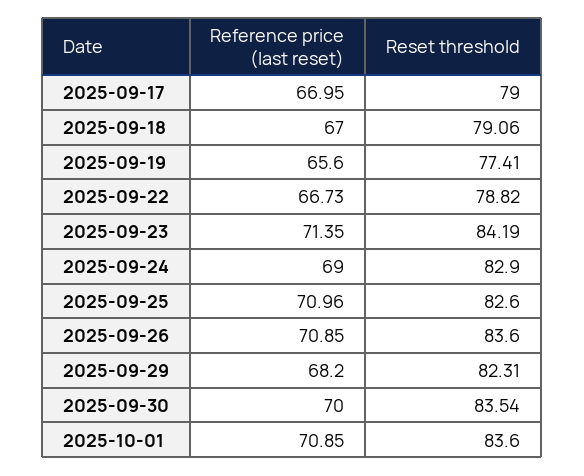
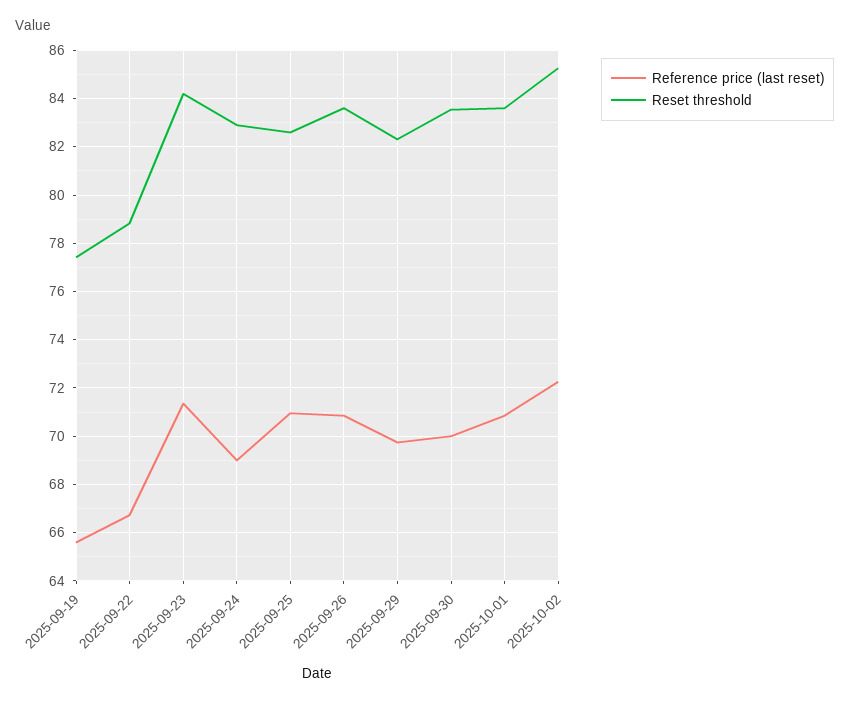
Reference price (last reset), 2025-09-17: 66.95 -> none
Reset threshold, 2025-09-17: 79 -> none
Reference price (last reset), 2025-09-18: 67 -> none
Reset threshold, 2025-09-18: 79.06 -> none
Reference price (last reset), 2025-09-29: 68.2 -> 69.75
Reference price (last reset), 2025-10-02: none -> 72.25
Reset threshold, 2025-10-02: none -> 85.25

